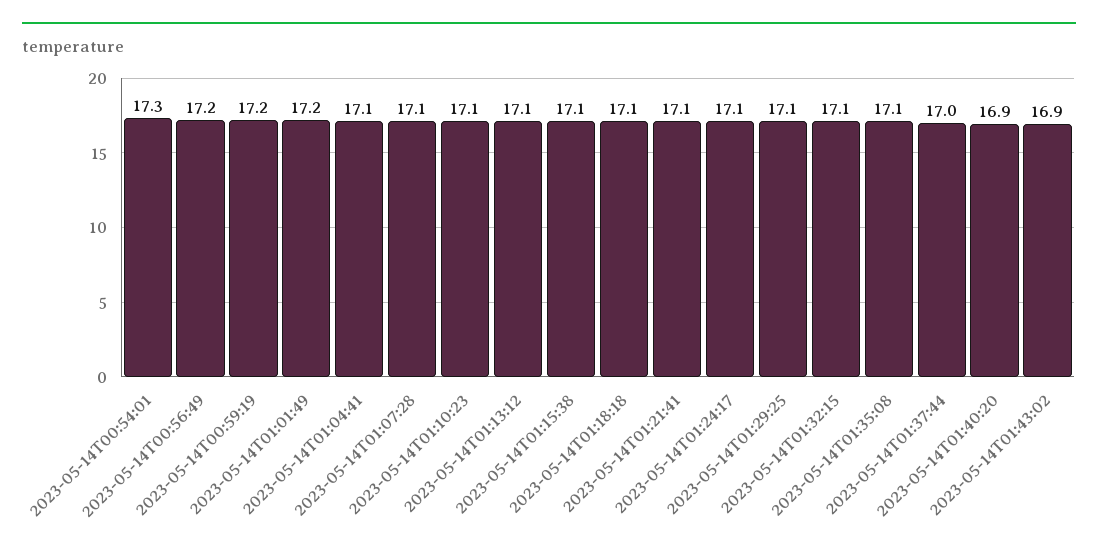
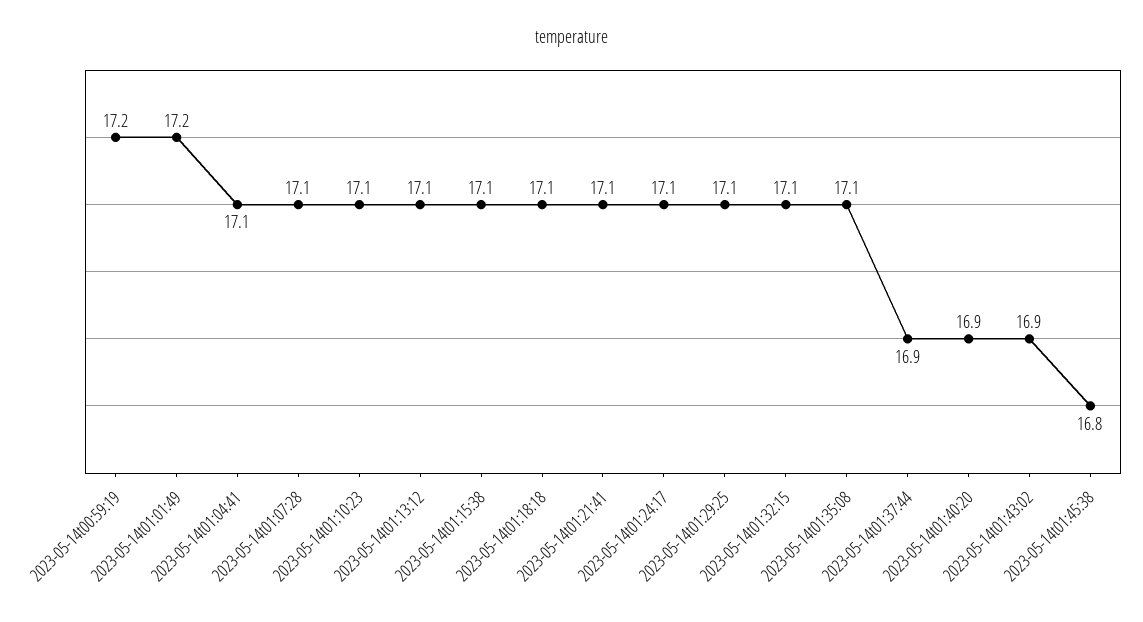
2023-05-14T00:54:01: 17.3 -> none
2023-05-14T00:56:49: 17.2 -> none
2023-05-14T01:37:44: 17 -> 16.9
2023-05-14t01:45:38: none -> 16.8

